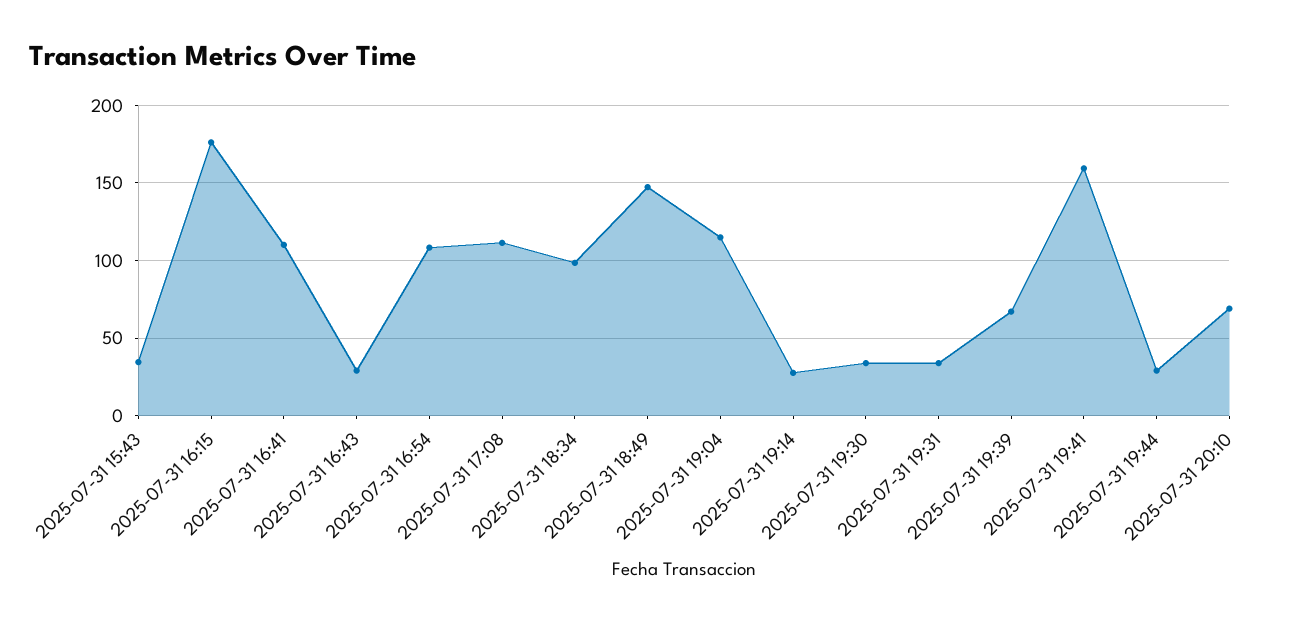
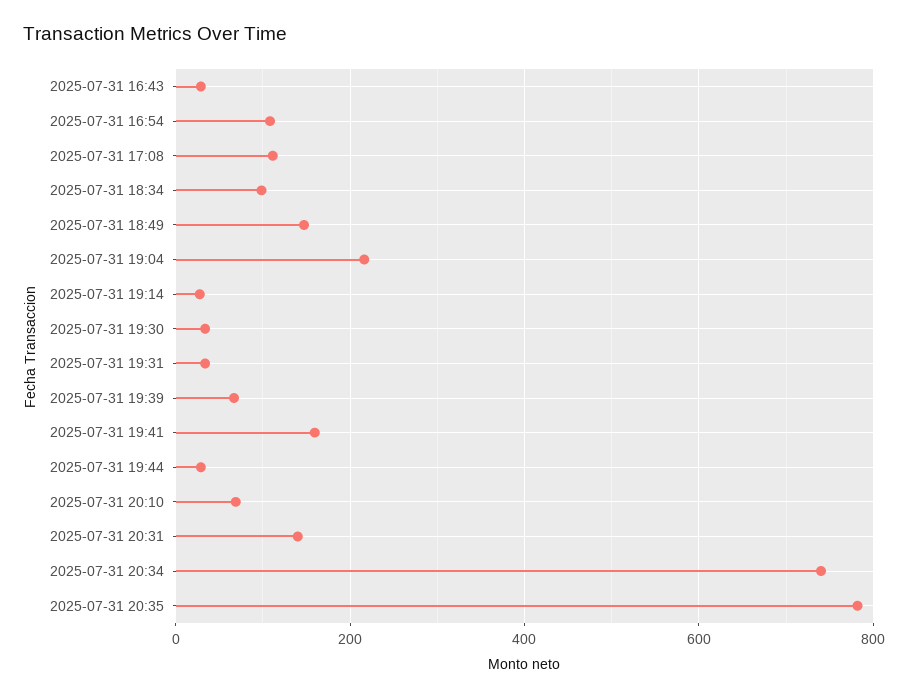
2025-07-31 15:43: 35 -> none
2025-07-31 16:15: 175 -> none
2025-07-31 16:41: 110 -> none
2025-07-31 19:04: 115 -> 220
2025-07-31 20:31: none -> 140
2025-07-31 20:34: none -> 740
2025-07-31 20:35: none -> 780

